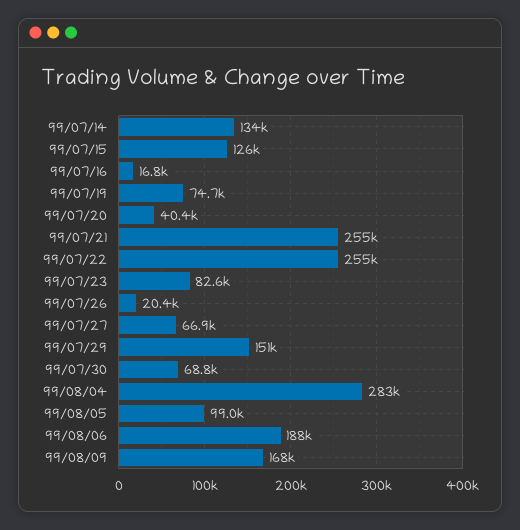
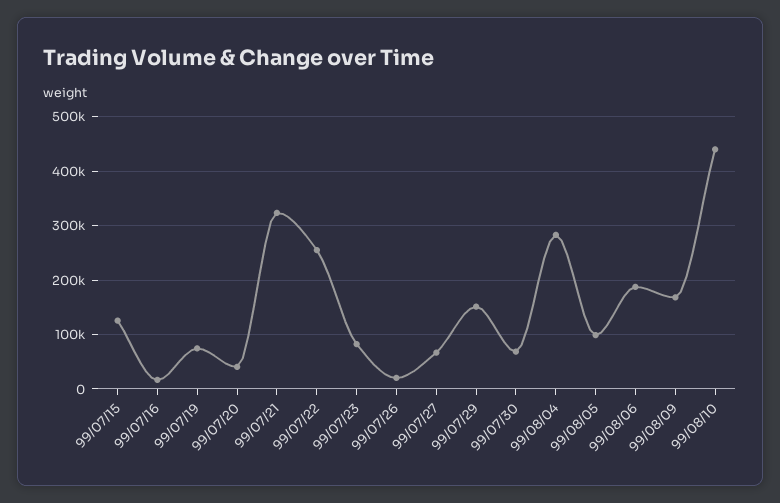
99/07/14: 134000 -> none
99/07/21: 255000 -> 320000
99/08/10: none -> 440000

